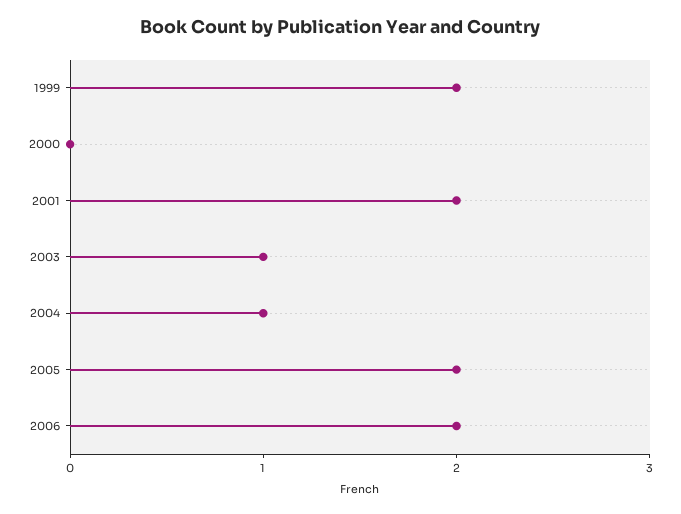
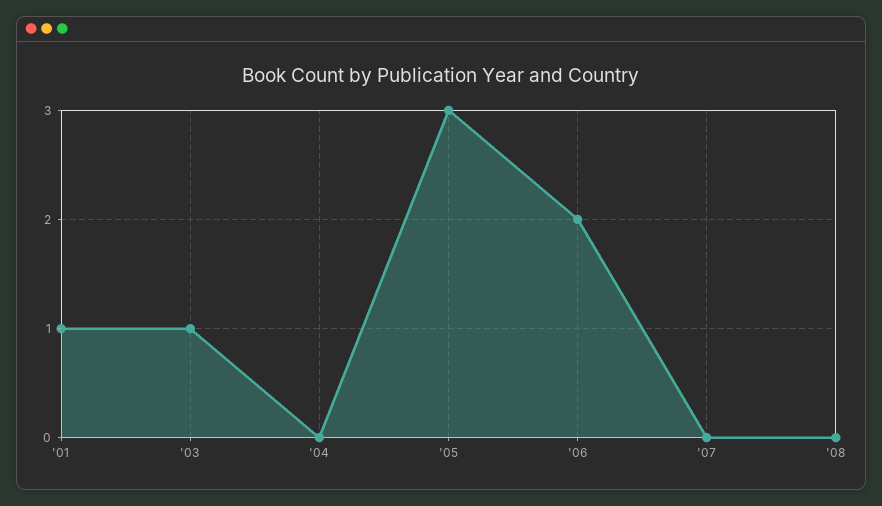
1999: 2 -> none
2000: 0 -> none
2001: 2 -> 1
2004: 1 -> 0
2005: 2 -> 3
'07: none -> 0
'08: none -> 0

